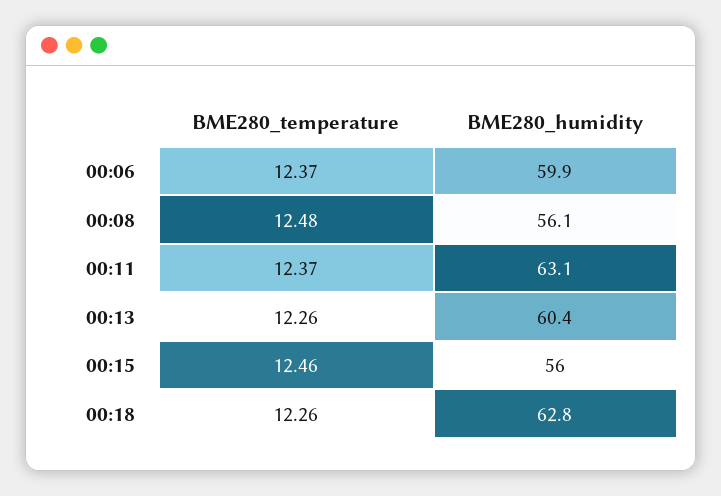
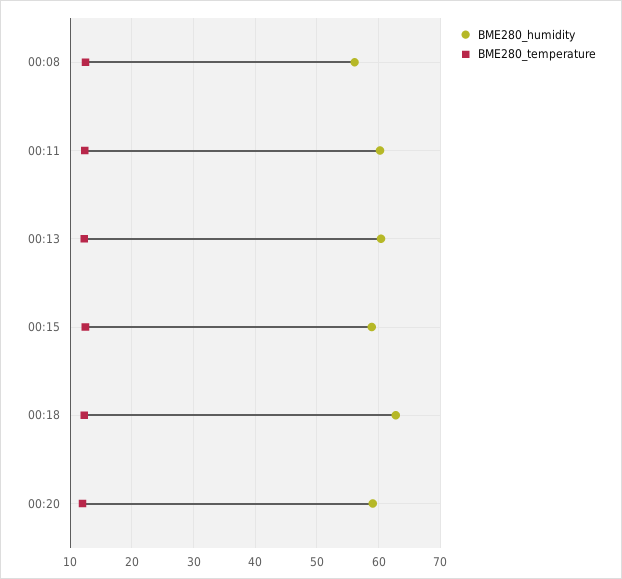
BME280_temperature, 00:06: 12.37 -> none
BME280_humidity, 00:06: 59.9 -> none
BME280_humidity, 00:11: 63.1 -> 60
BME280_humidity, 00:15: 56 -> 59
BME280_humidity, 00:20: none -> 59
BME280_temperature, 00:20: none -> 12

